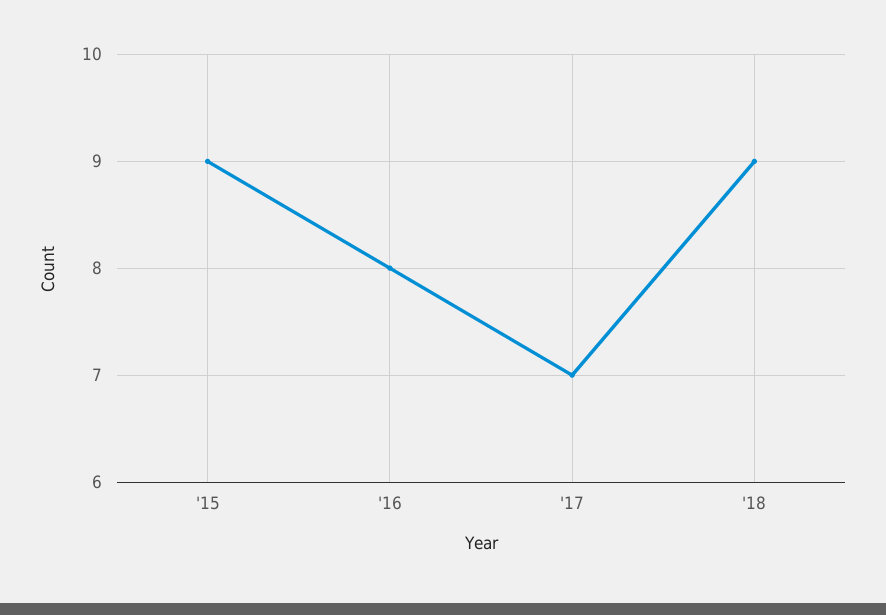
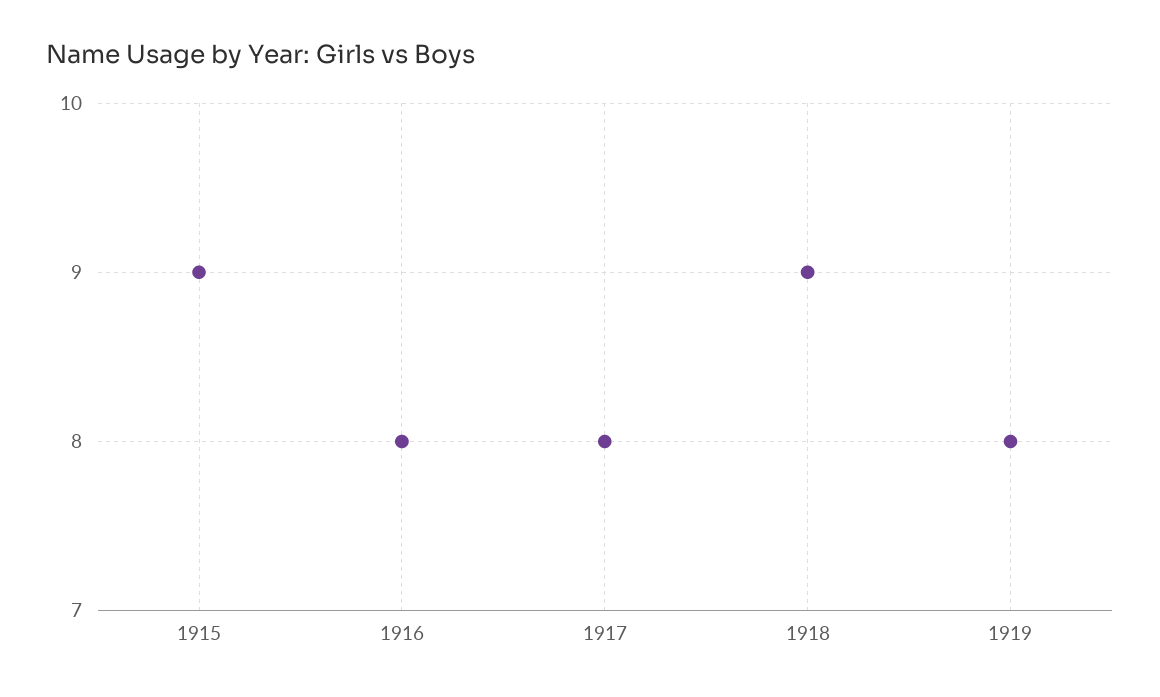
'17: 7 -> 8
1919: none -> 8

